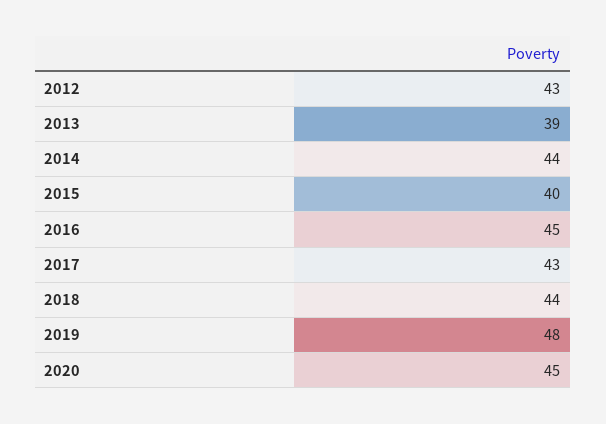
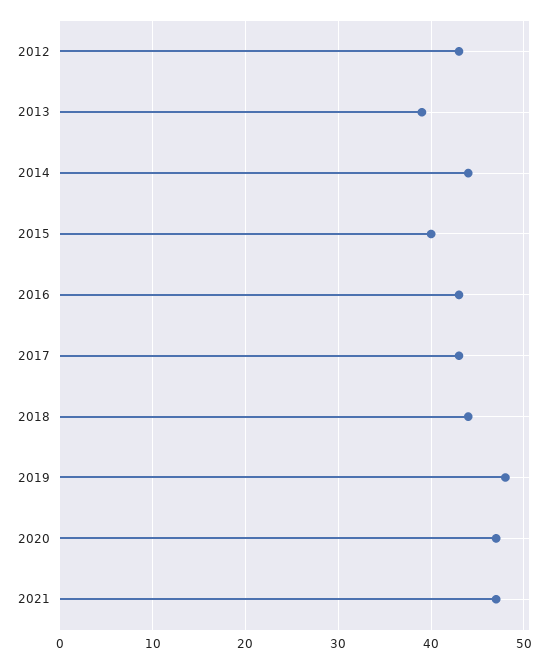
2016: 45 -> 43
2020: 45 -> 47
2021: none -> 47

